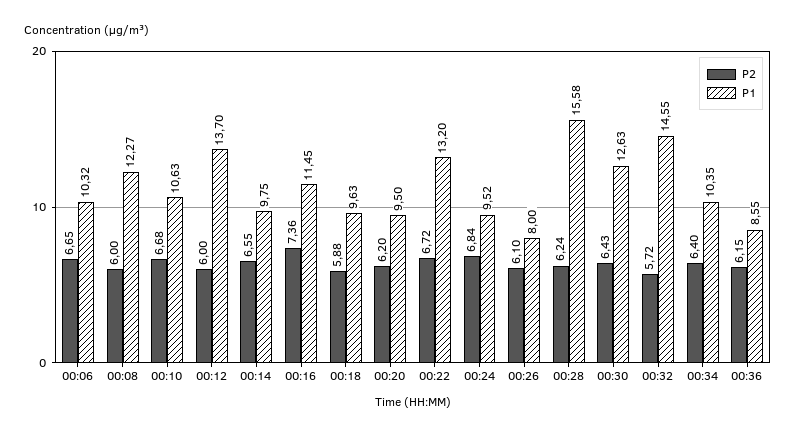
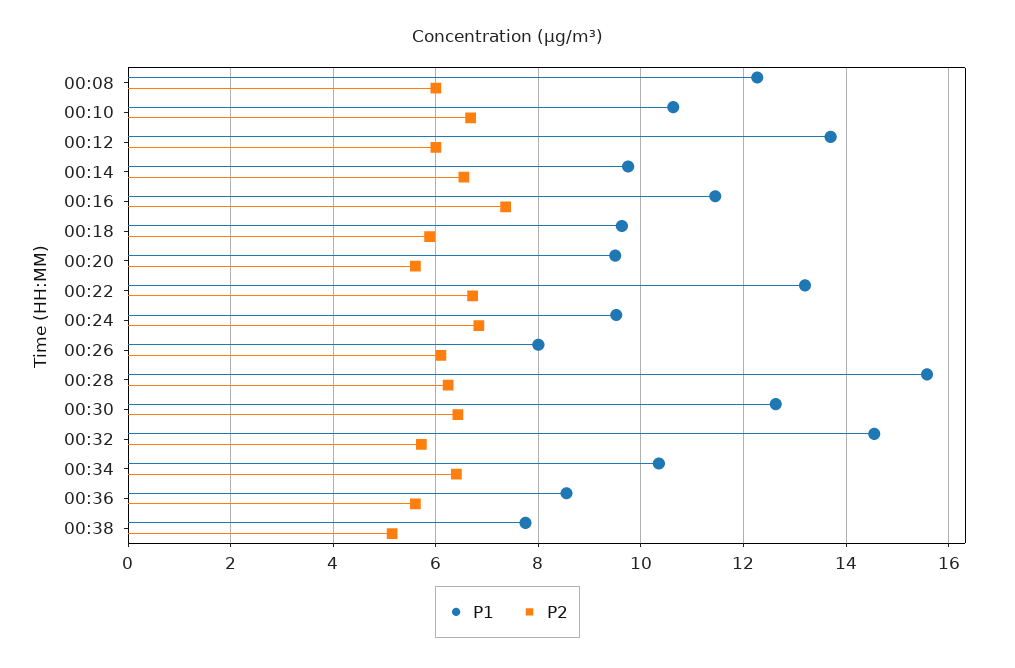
P2, 00:06: 6.65 -> none
P1, 00:06: 10.32 -> none
P2, 00:20: 6.2 -> 5.6
P2, 00:36: 6.15 -> 5.6
P1, 00:38: none -> 7.8
P2, 00:38: none -> 5.2

